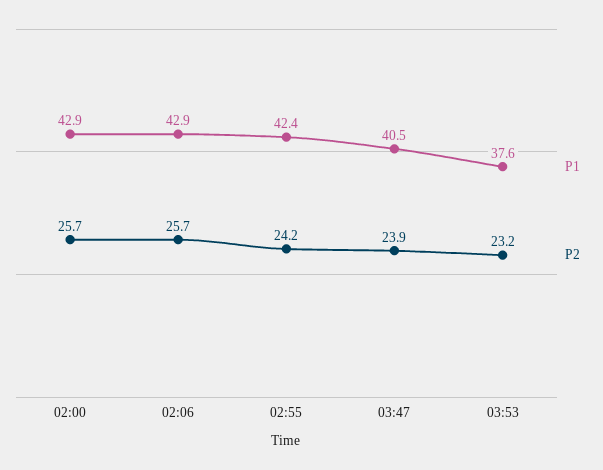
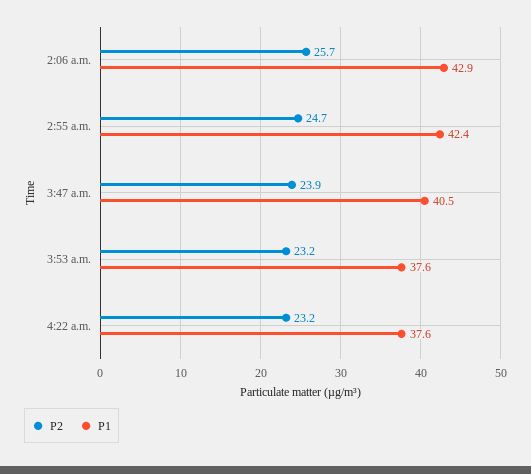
P1, 02:00: 42.9 -> none
P2, 02:00: 25.7 -> none
P2, 02:55: 24.2 -> 24.7
P2, 4:22 a.m.: none -> 23.2
P1, 4:22 a.m.: none -> 37.6

